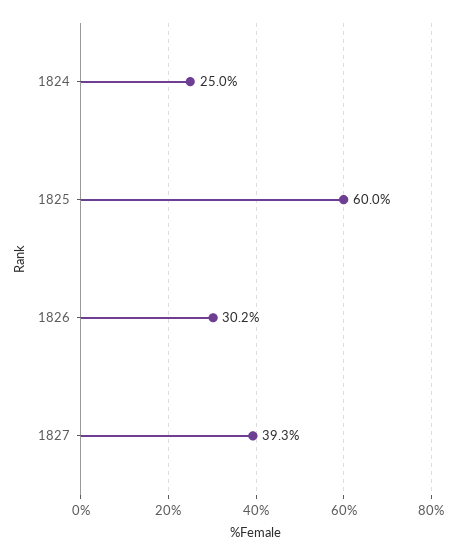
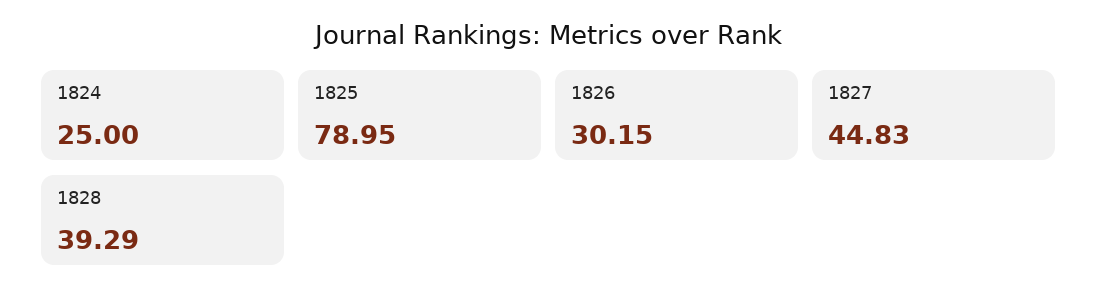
1825: 60 -> 78.95
1827: 39.3 -> 44.83
1828: none -> 39.29

